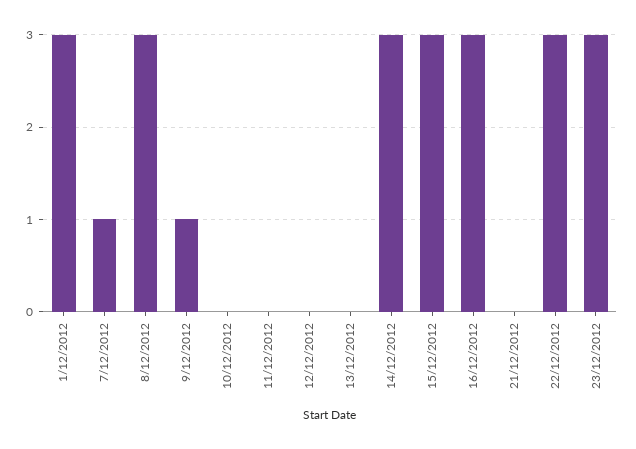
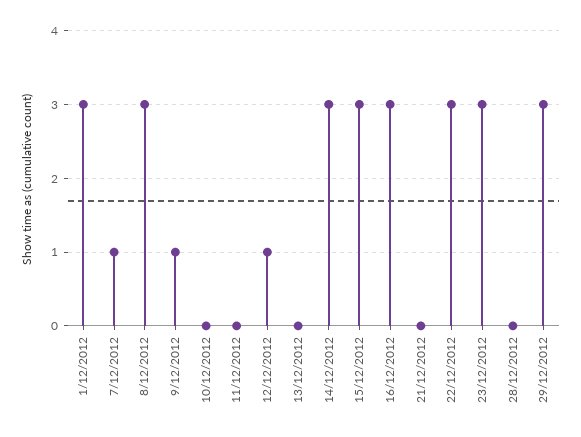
12/12/2012: 0 -> 1
28/12/2012: none -> 0
29/12/2012: none -> 3

